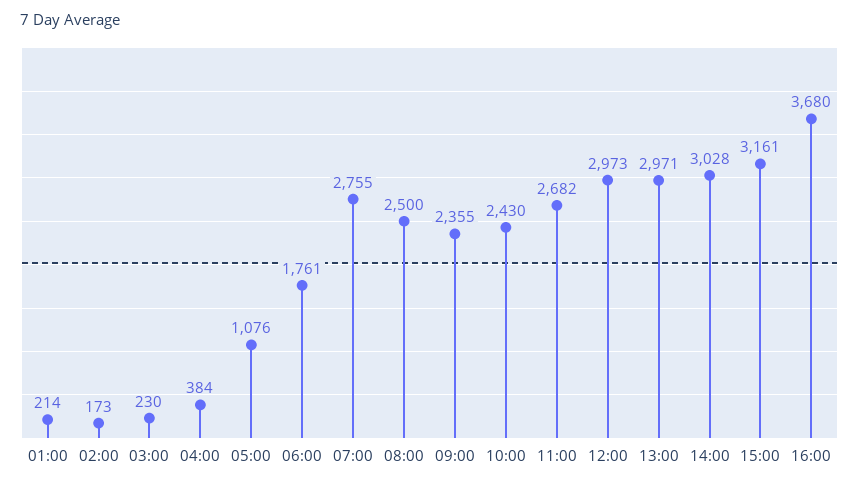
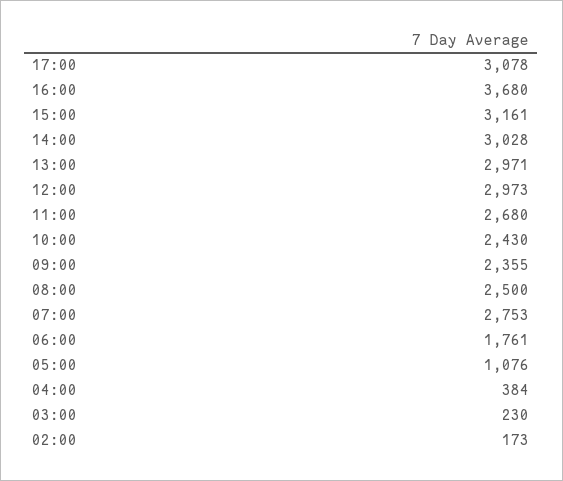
01:00: 214 -> none
07:00: 2755 -> 2753
11:00: 2682 -> 2680
17:00: none -> 3078

